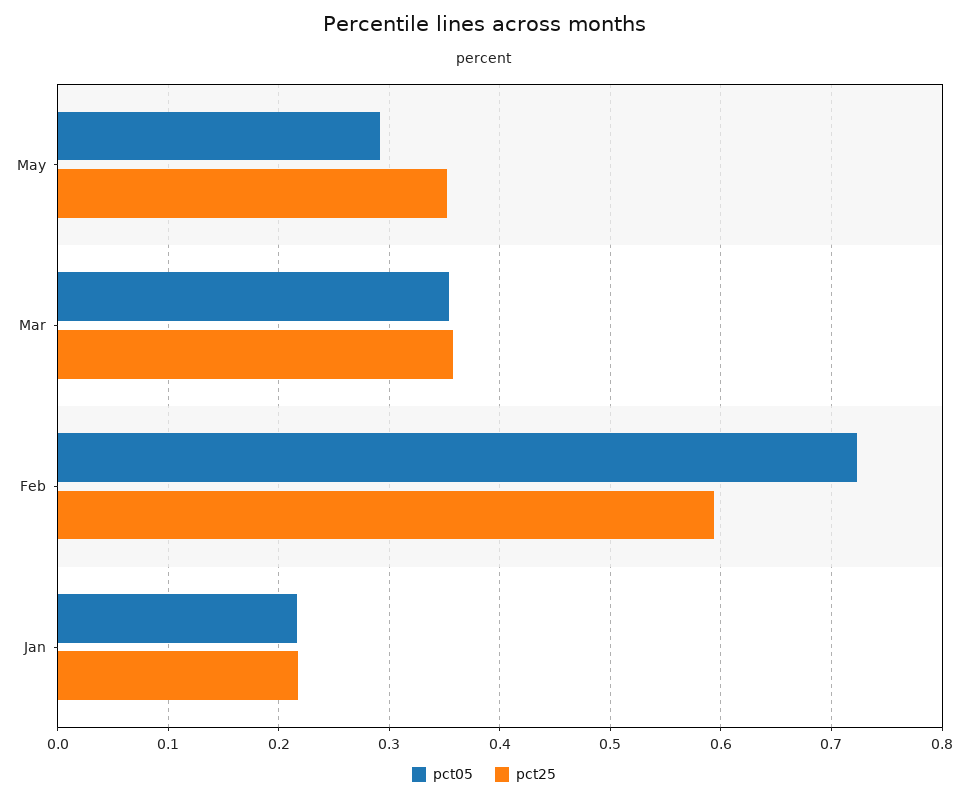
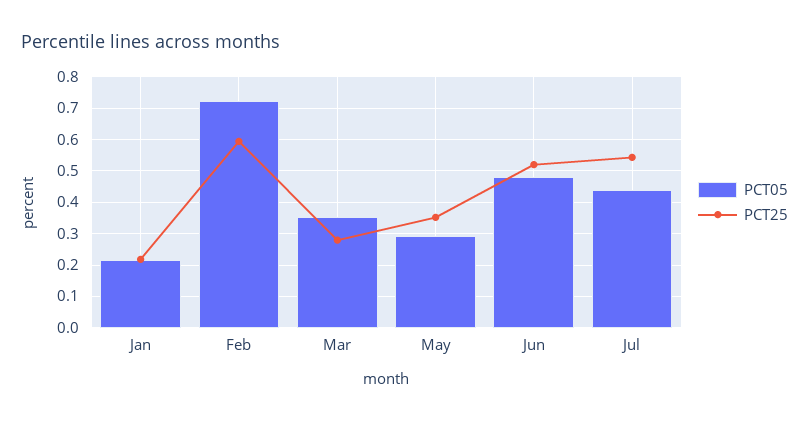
pct25, Mar: 0.36 -> 0.28
pct05, Jun: none -> 0.48
pct25, Jun: none -> 0.52
pct05, Jul: none -> 0.44
pct25, Jul: none -> 0.54

